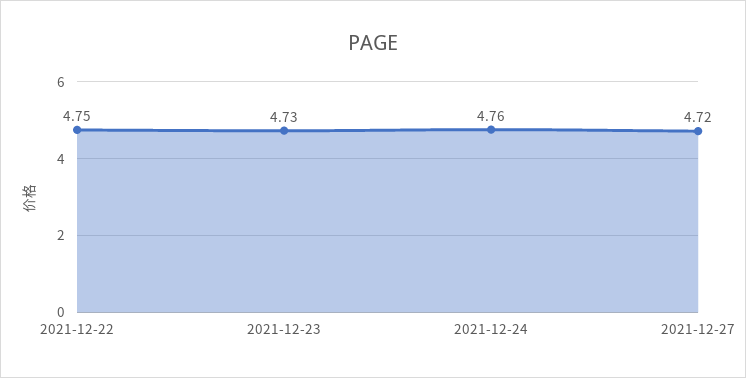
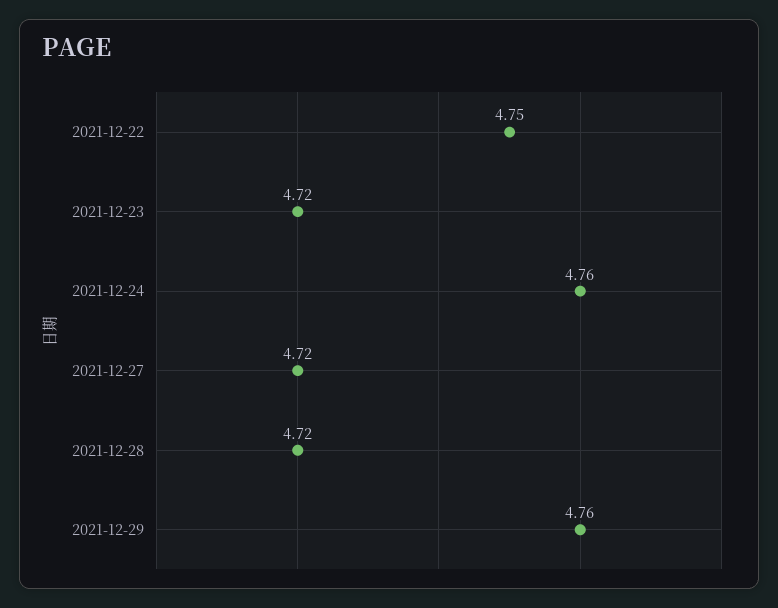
2021-12-23: 4.73 -> 4.72
2021-12-28: none -> 4.72
2021-12-29: none -> 4.76

